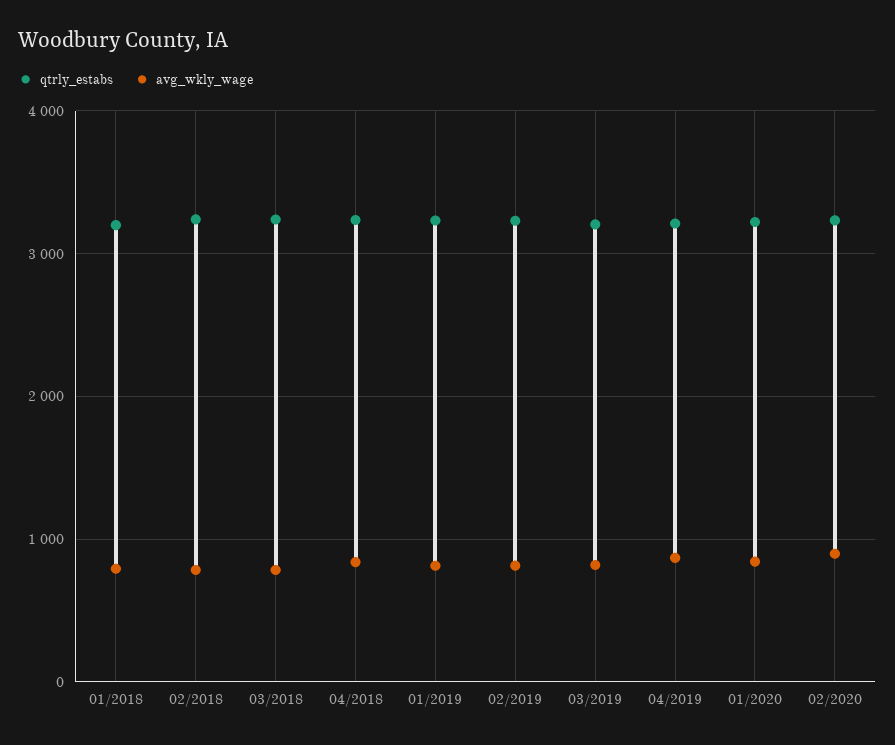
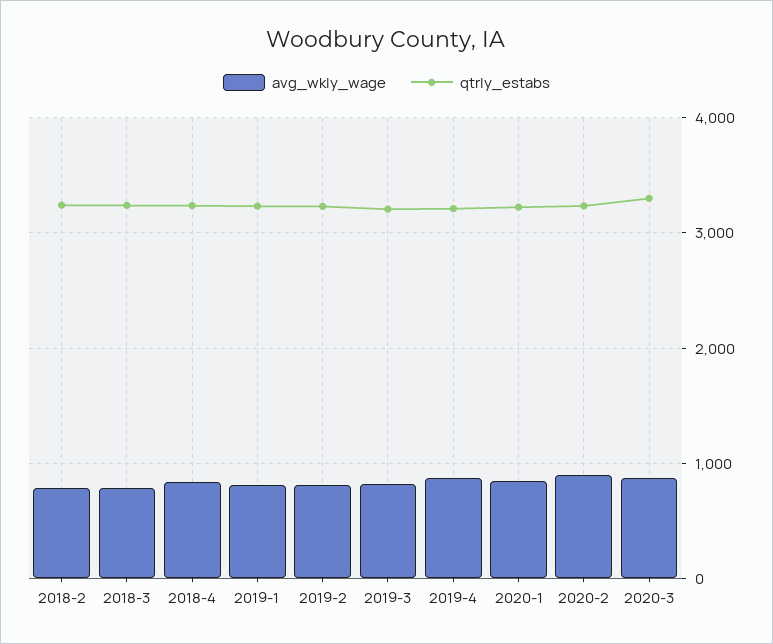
qtrly_estabs, 01/2018: 3200 -> none
avg_wkly_wage, 01/2018: 800 -> none
avg_wkly_wage, 2020-3: none -> 900
qtrly_estabs, 2020-3: none -> 3300

